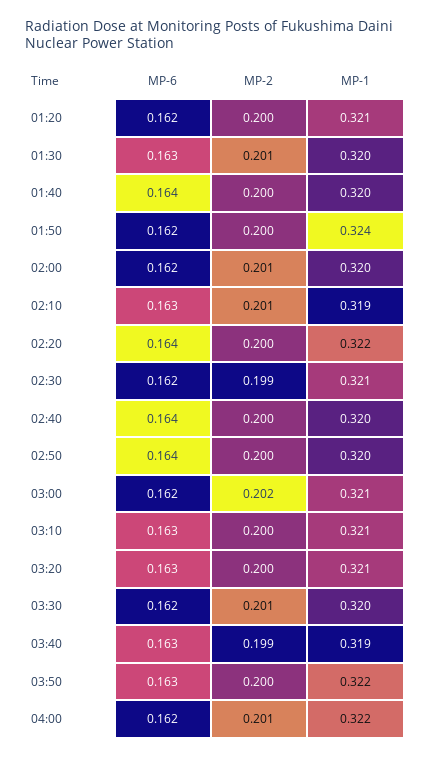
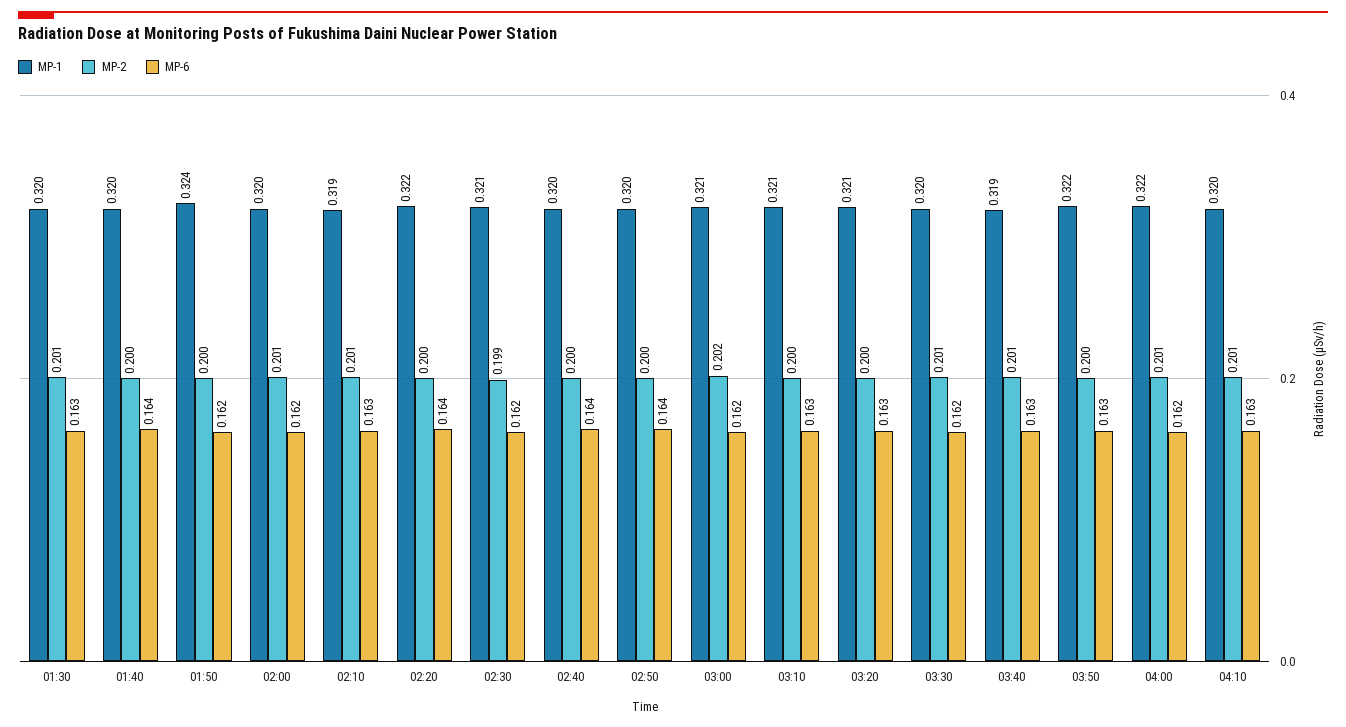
MP-6, 01:20: 0.162 -> none
MP-2, 01:20: 0.2 -> none
MP-1, 01:20: 0.321 -> none
MP-2, 03:40: 0.199 -> 0.201
MP-1, 04:10: none -> 0.32
MP-2, 04:10: none -> 0.201
MP-6, 04:10: none -> 0.163

